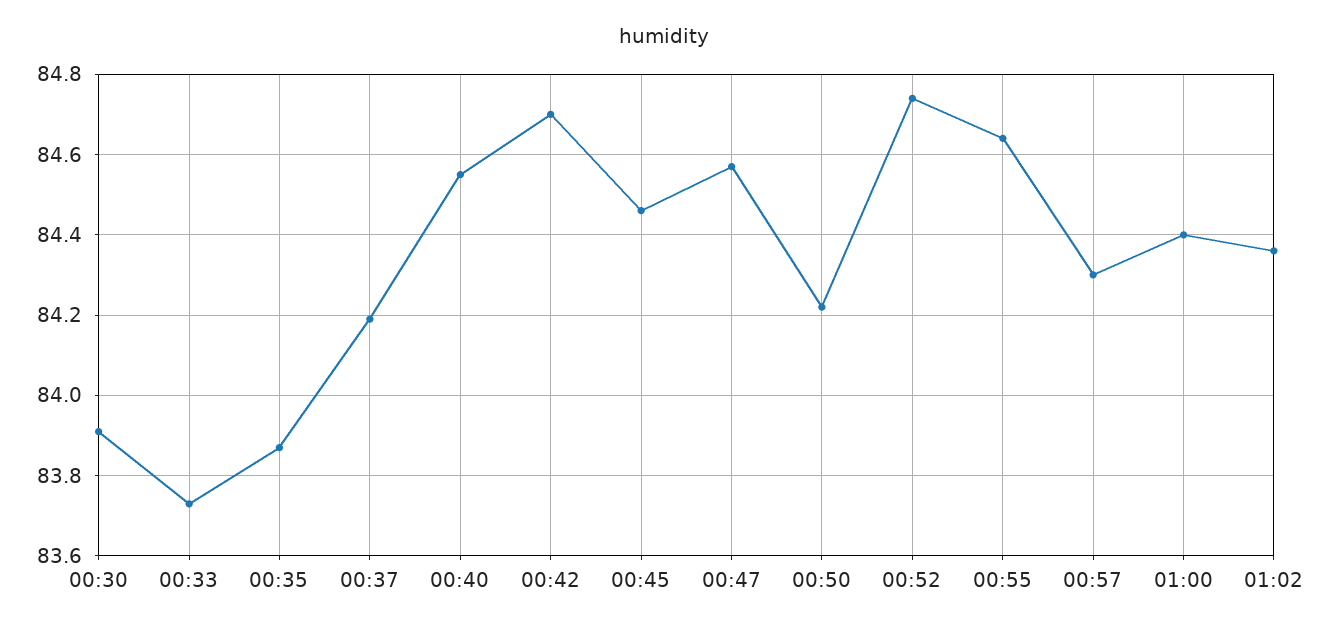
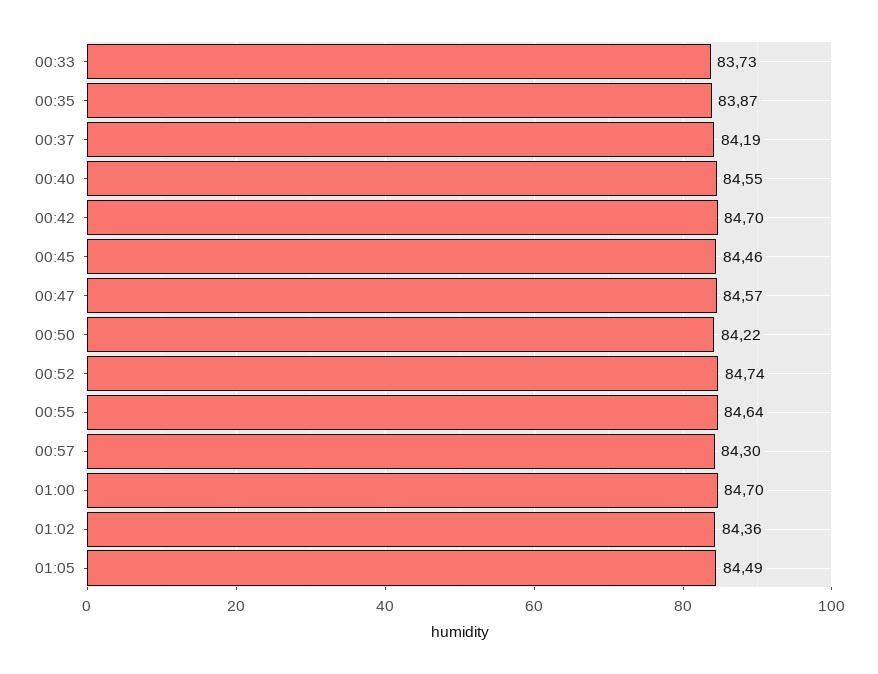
00:30: 83.9 -> none
01:00: 84.4 -> 84.7
01:05: none -> 84.49

